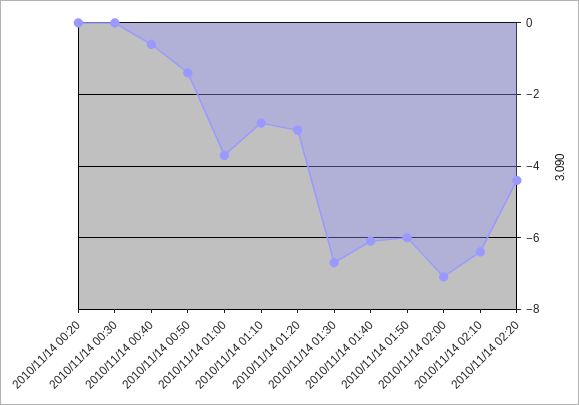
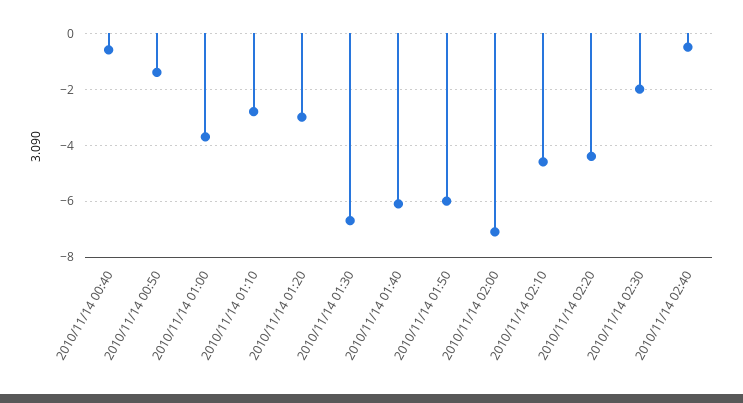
2010/11/14 00:20: 0 -> none
2010/11/14 00:30: 0 -> none
2010/11/14 02:10: -6.5 -> -4.5
2010/11/14 02:30: none -> -2
2010/11/14 02:40: none -> -0.5

